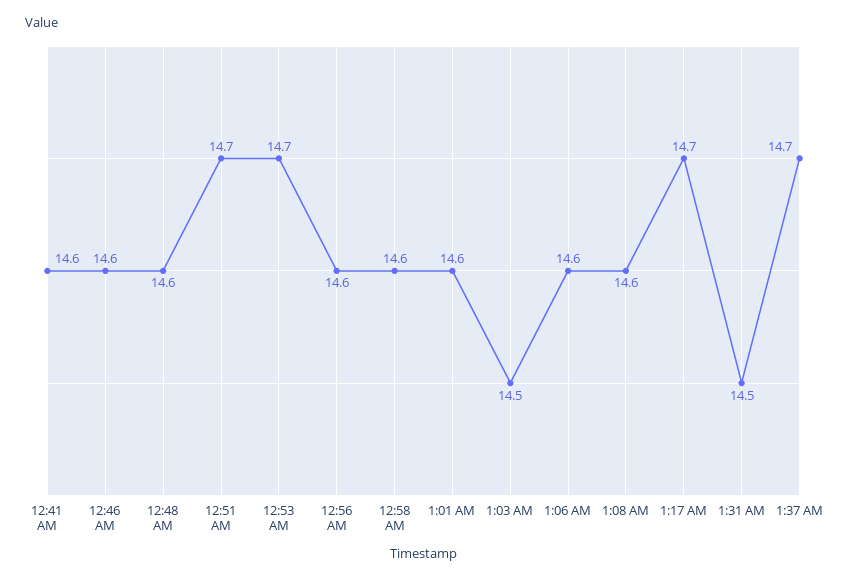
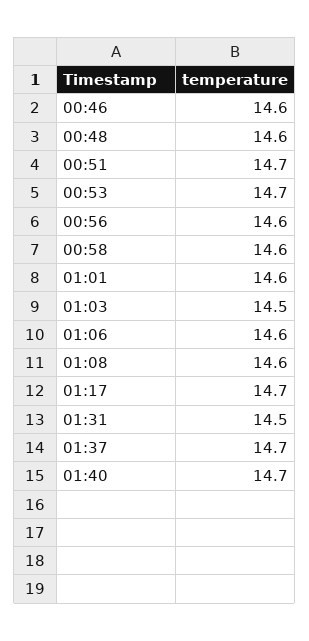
12:41 AM: 14.6 -> none
01:40: none -> 14.7

